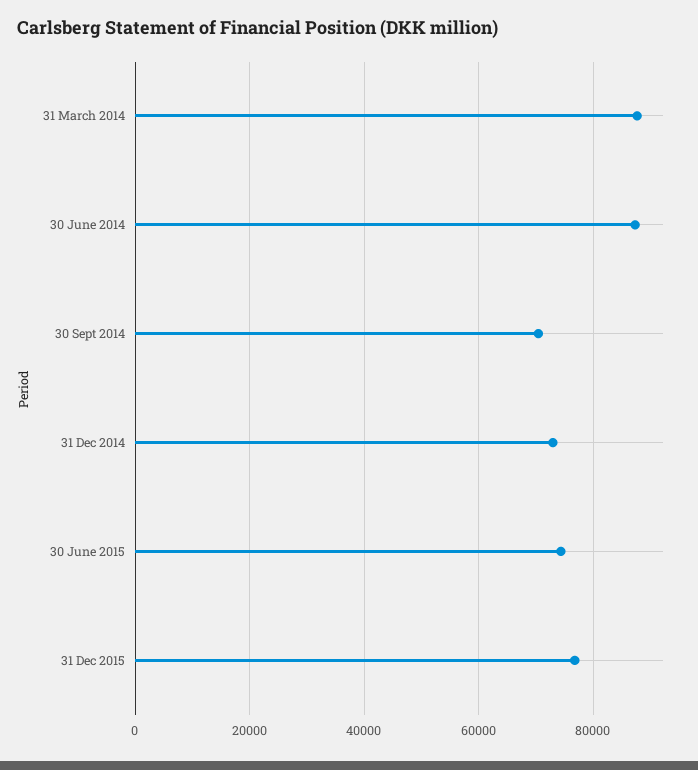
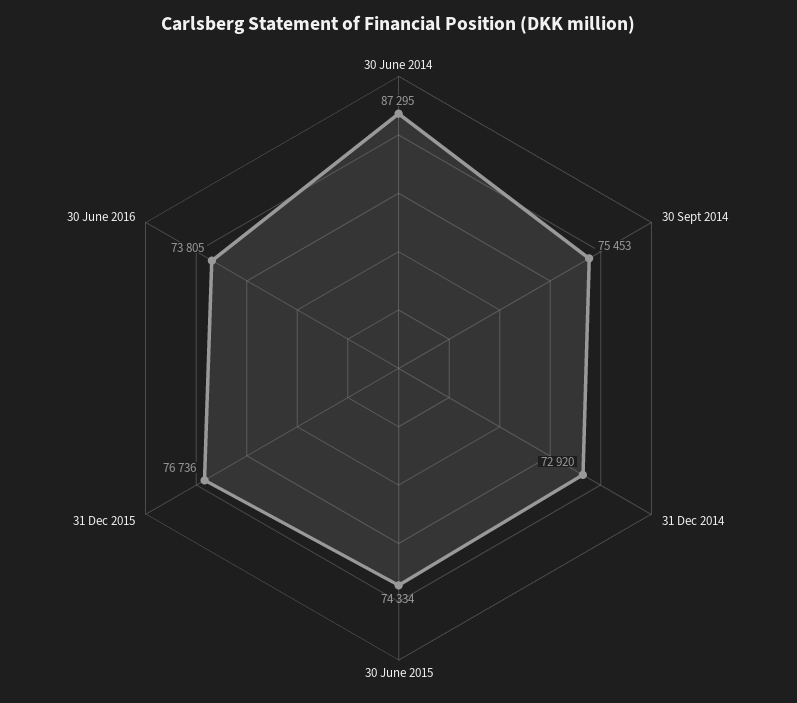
31 March 2014: 88000 -> none
30 Sept 2014: 70000 -> 75453
30 June 2016: none -> 73805

